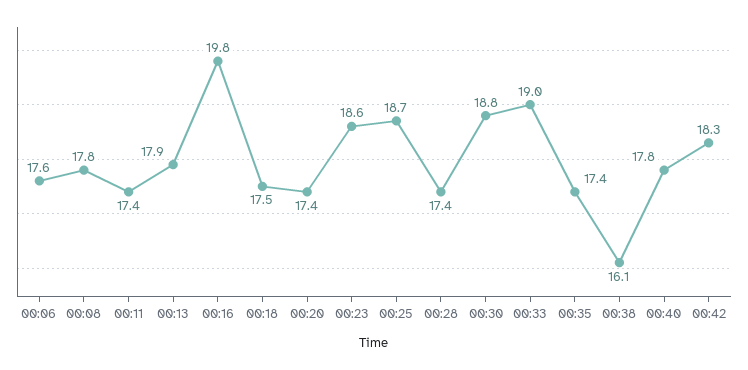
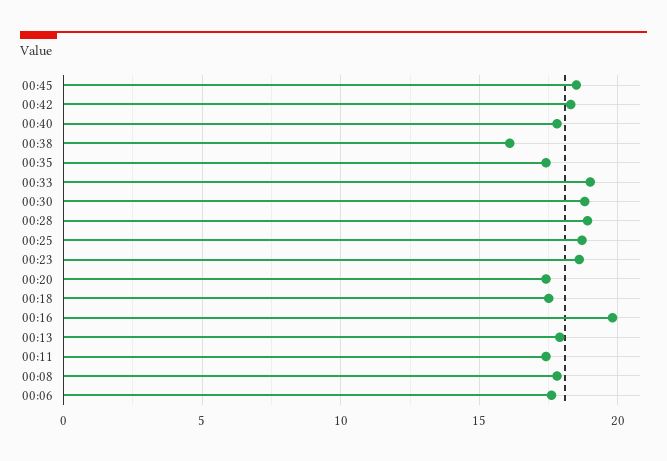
00:28: 17.4 -> 19
00:45: none -> 18.5

